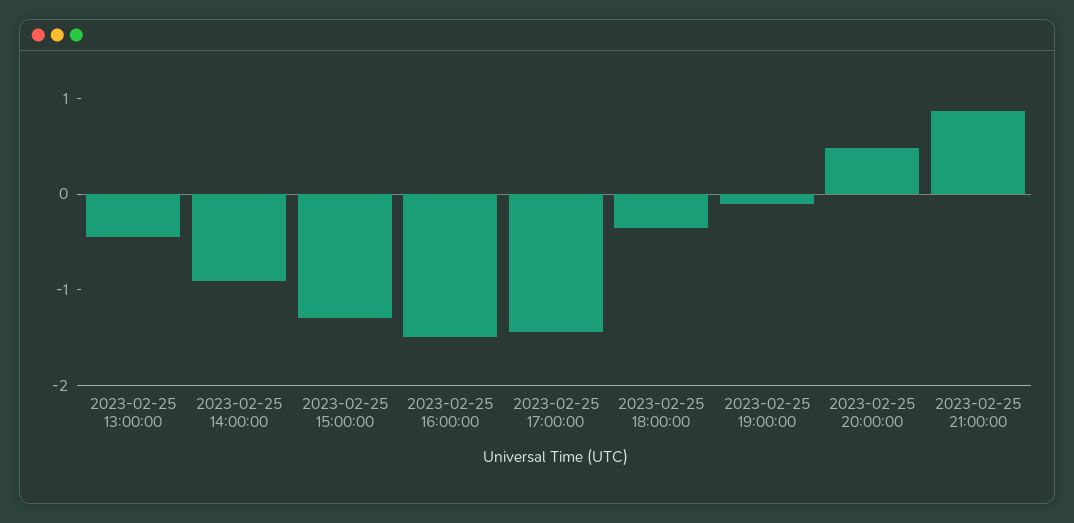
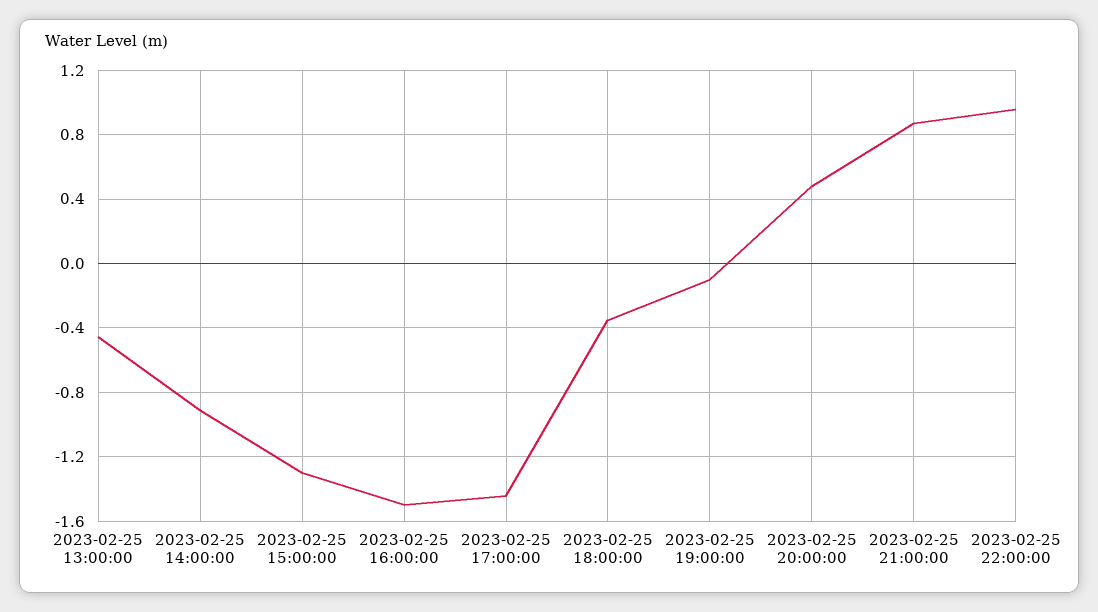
2023-02-25 22:00:00: none -> 0.95

